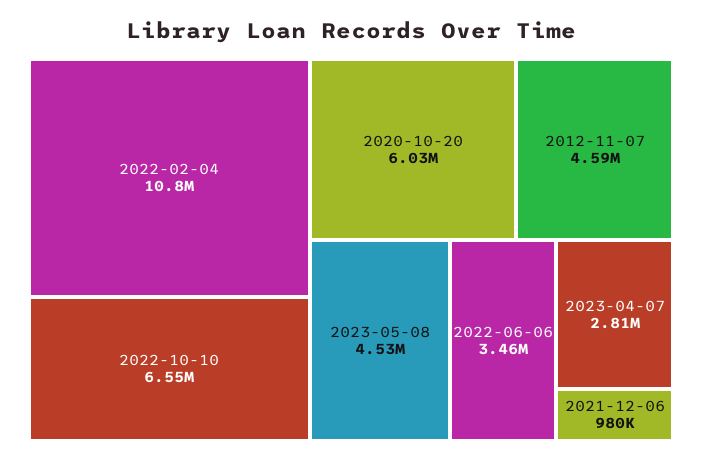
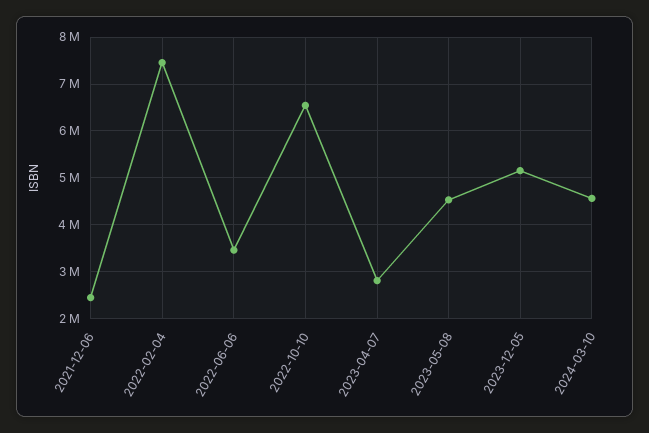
2022-02-04: 10800000 -> 7400000
2020-10-20: 6030000 -> none
2012-11-07: 4590000 -> none
2021-12-06: 980000 -> 2400000
2023-12-05: none -> 5200000
2024-03-10: none -> 4600000

